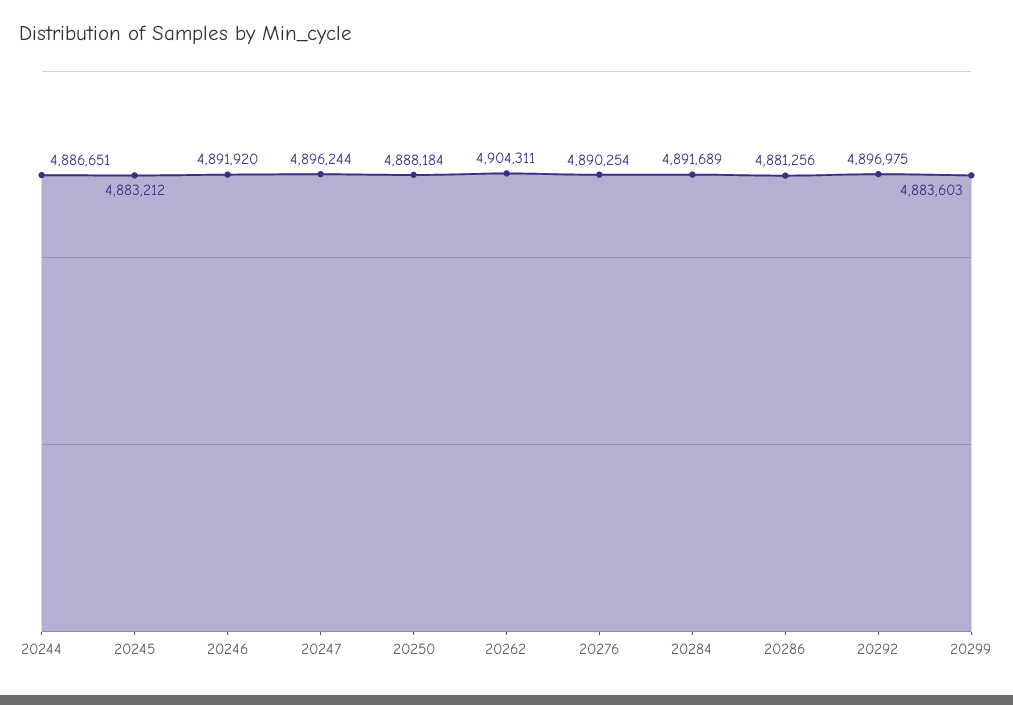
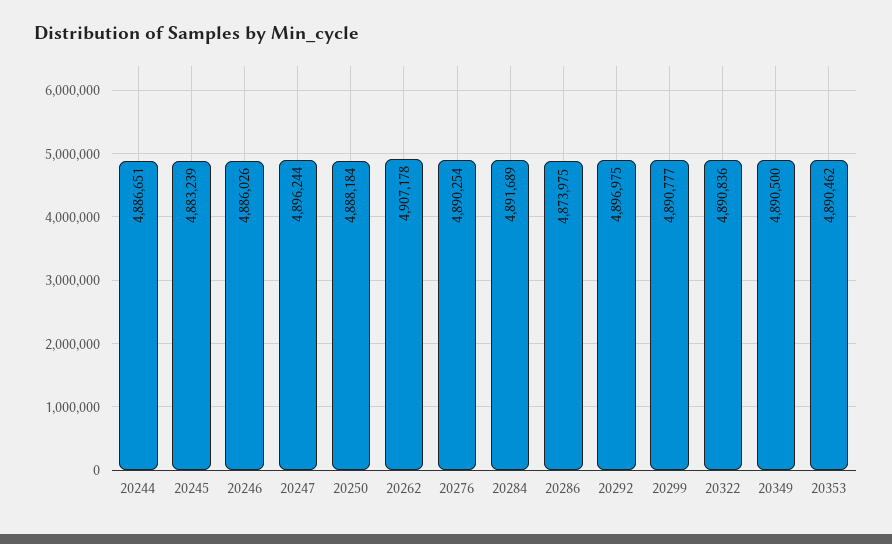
20245: 4883212 -> 4883239
20246: 4891920 -> 4886026
20262: 4904311 -> 4907178
20286: 4881256 -> 4873975
20299: 4883603 -> 4890777
20322: none -> 4890836
20349: none -> 4890500
20353: none -> 4890462

